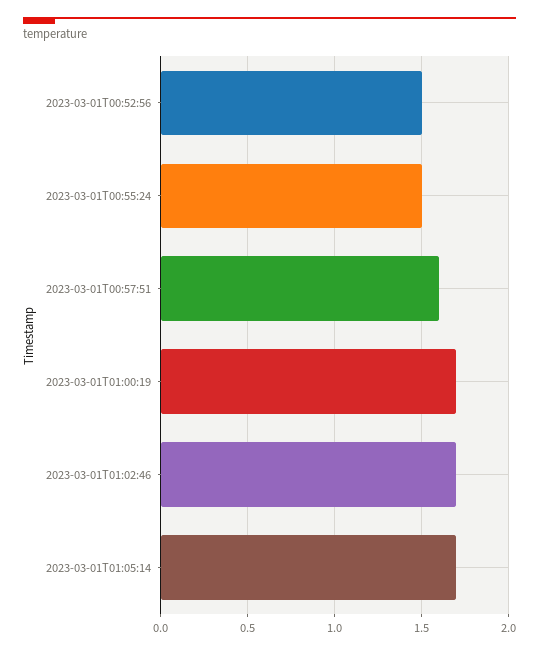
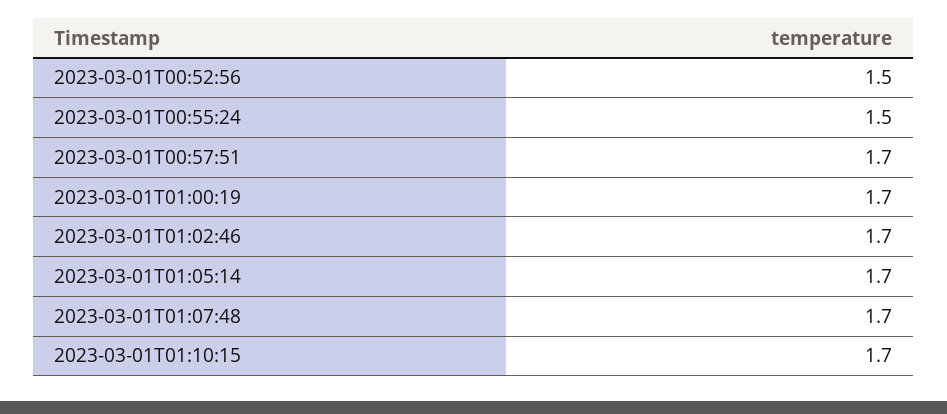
2023-03-01T00:57:51: 1.6 -> 1.7
2023-03-01T01:07:48: none -> 1.7
2023-03-01T01:10:15: none -> 1.7

